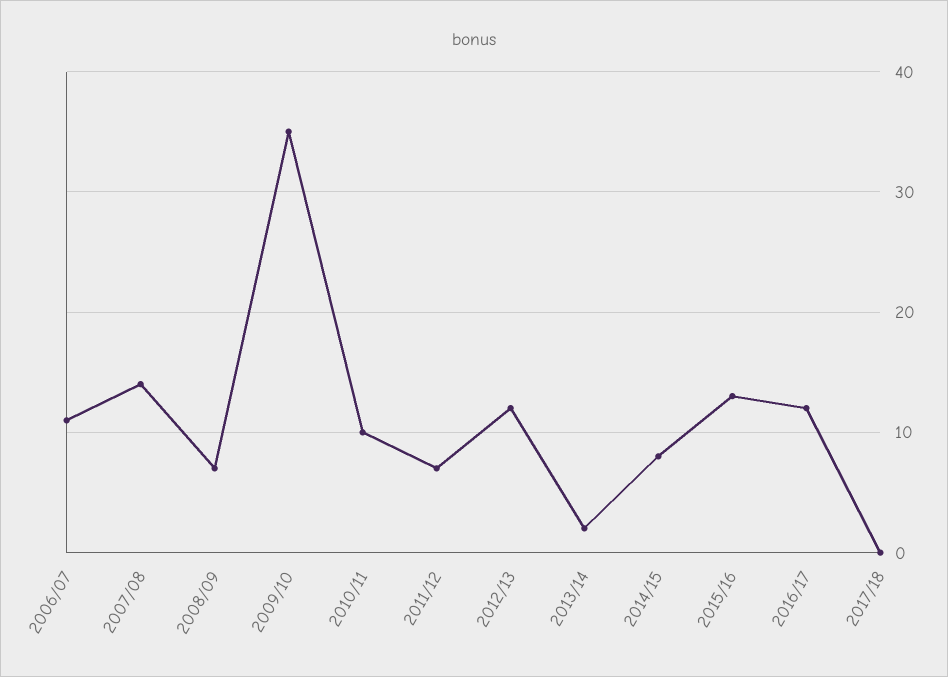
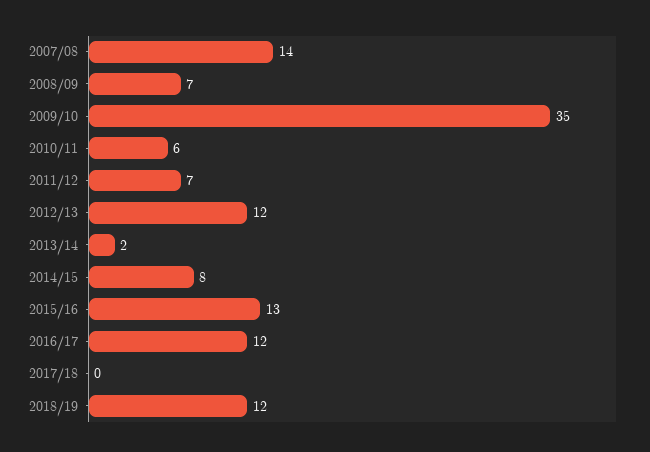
2006/07: 11 -> none
2010/11: 10 -> 6
2018/19: none -> 12

